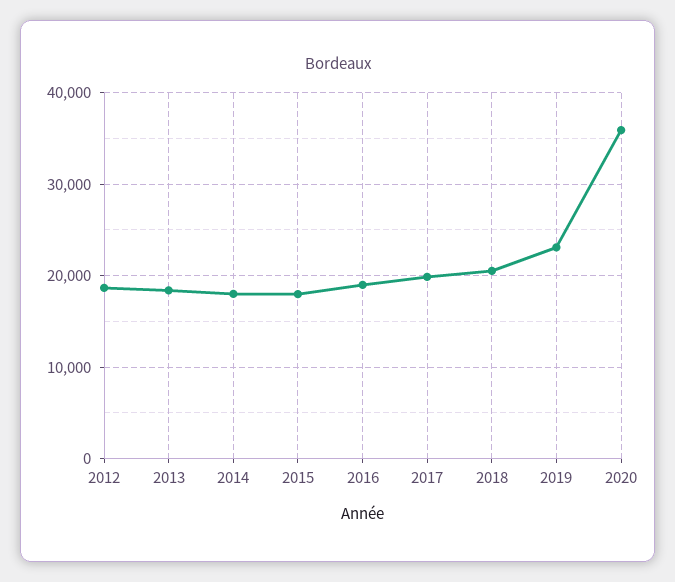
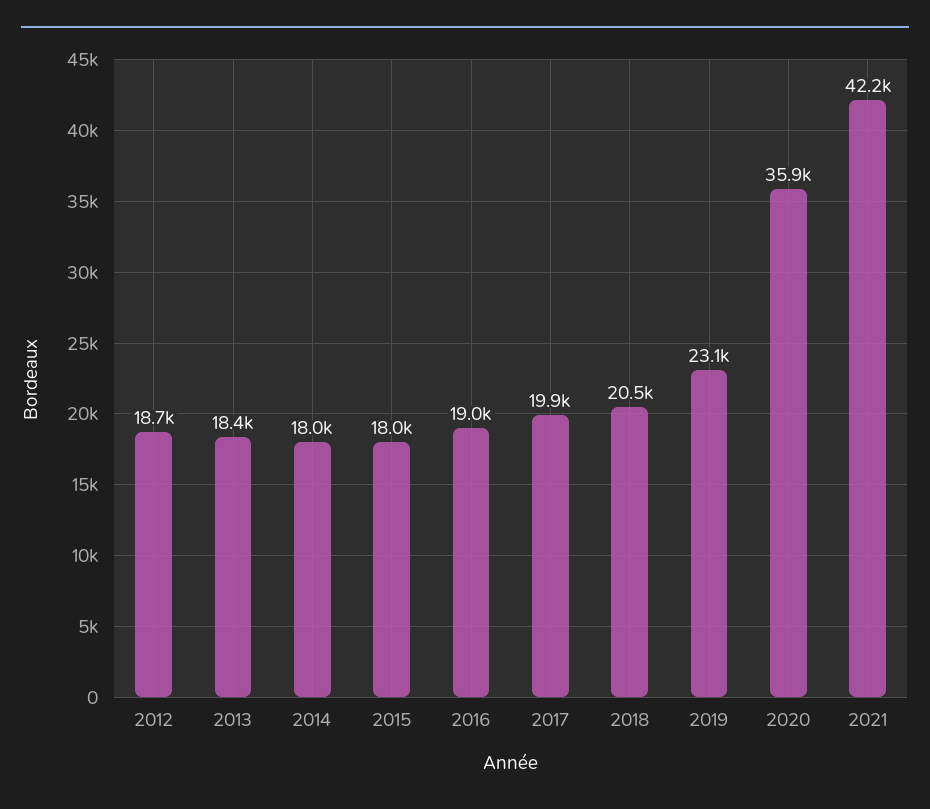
2021: none -> 42200

